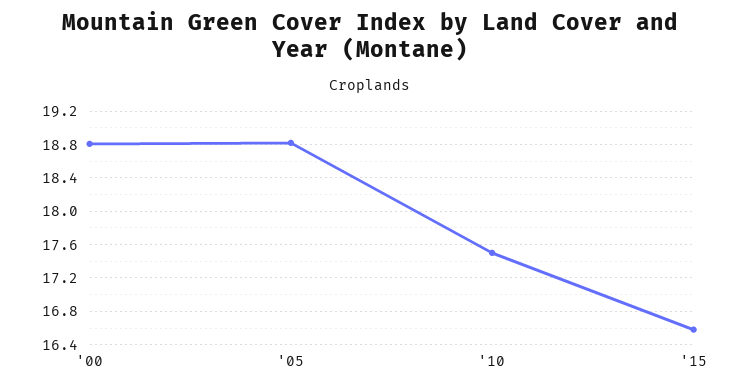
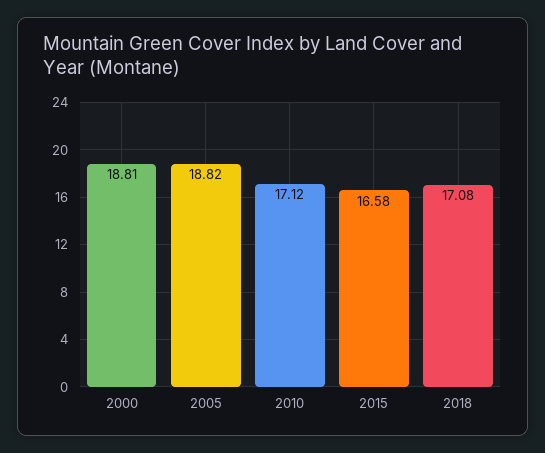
'10: 17.5 -> 17.12
2018: none -> 17.08

